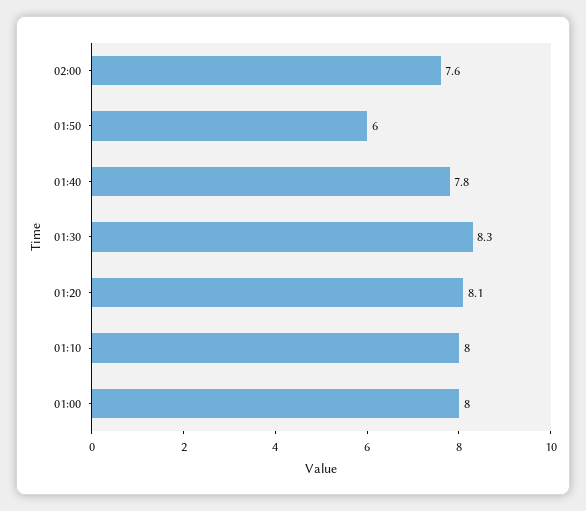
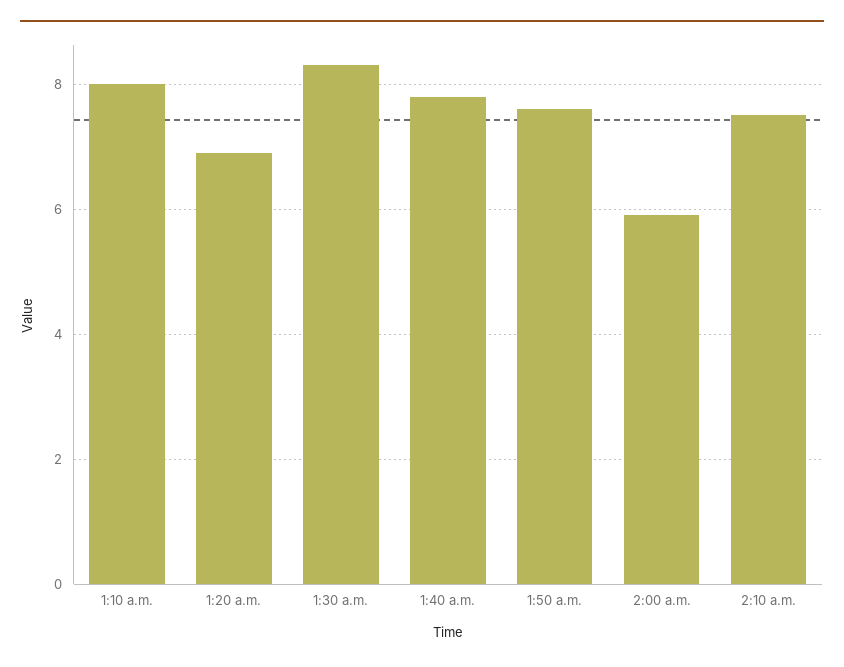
02:00: 7.6 -> 6
01:50: 6 -> 7.5
01:20: 8.1 -> 7
01:00: 8 -> none
2:10 a.m.: none -> 7.5

